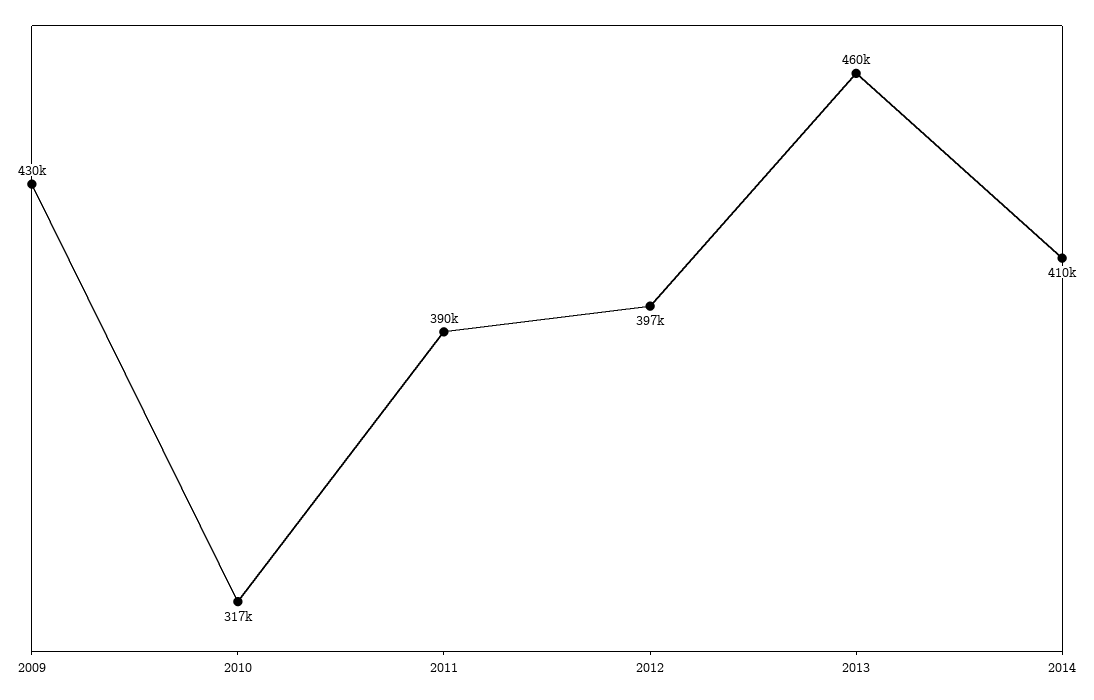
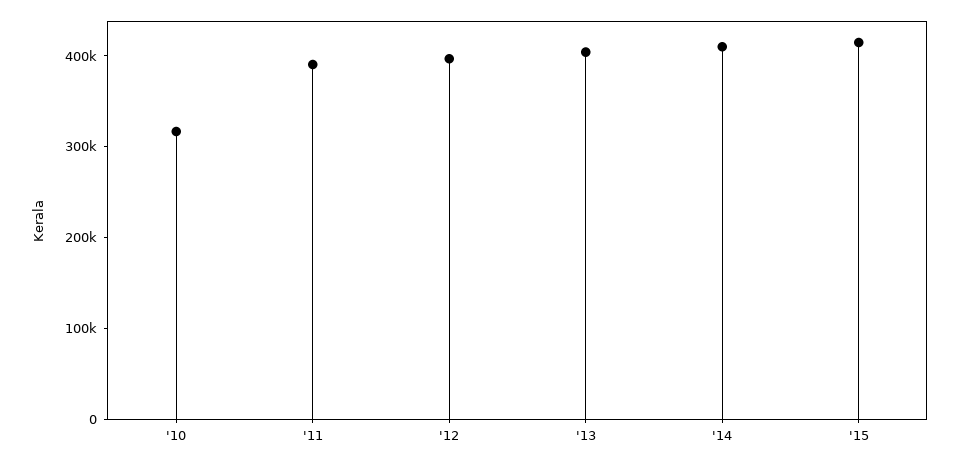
2009: 430000 -> none
2013: 460000 -> 400000
'15: none -> 420000

